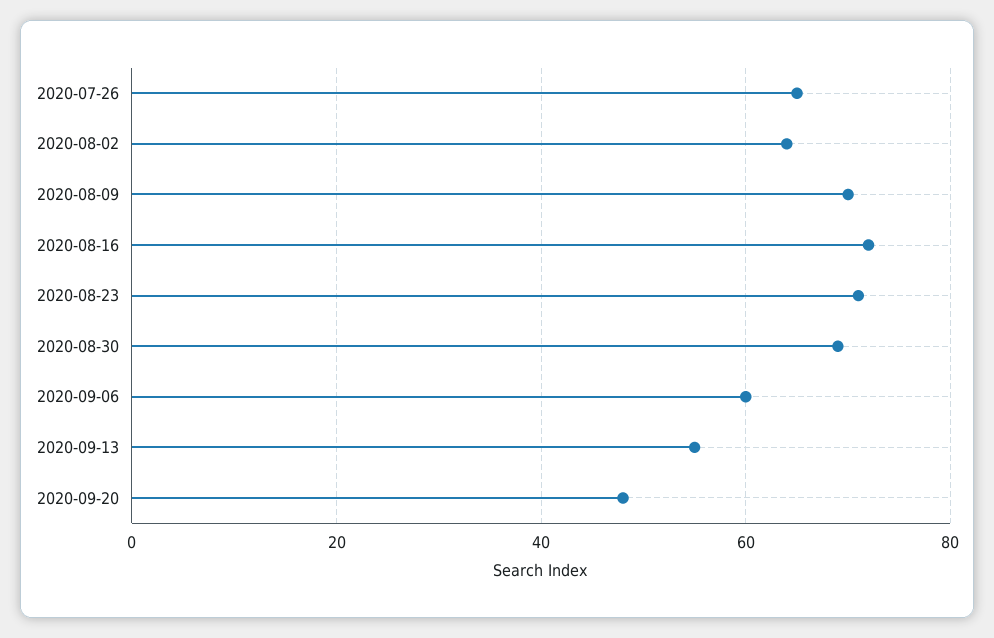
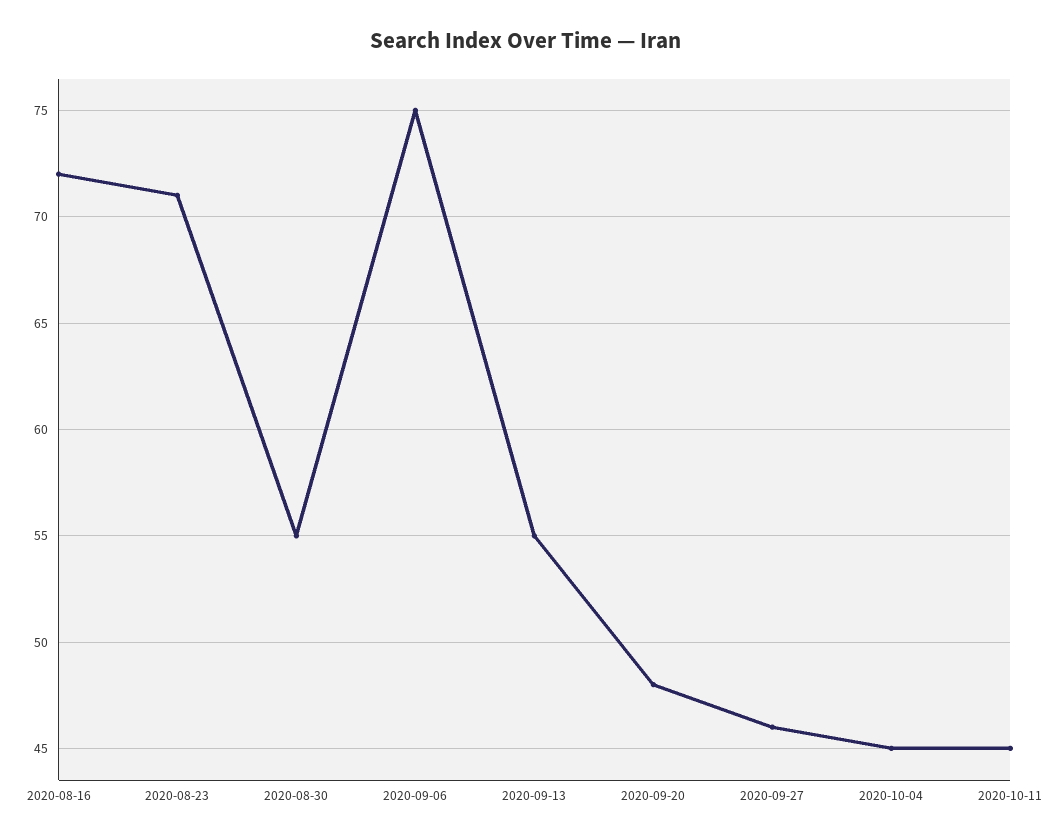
2020-07-26: 65 -> none
2020-08-02: 65 -> none
2020-08-09: 70 -> none
2020-08-30: 70 -> 55
2020-09-06: 60 -> 75
2020-09-27: none -> 46
2020-10-04: none -> 45
2020-10-11: none -> 45

